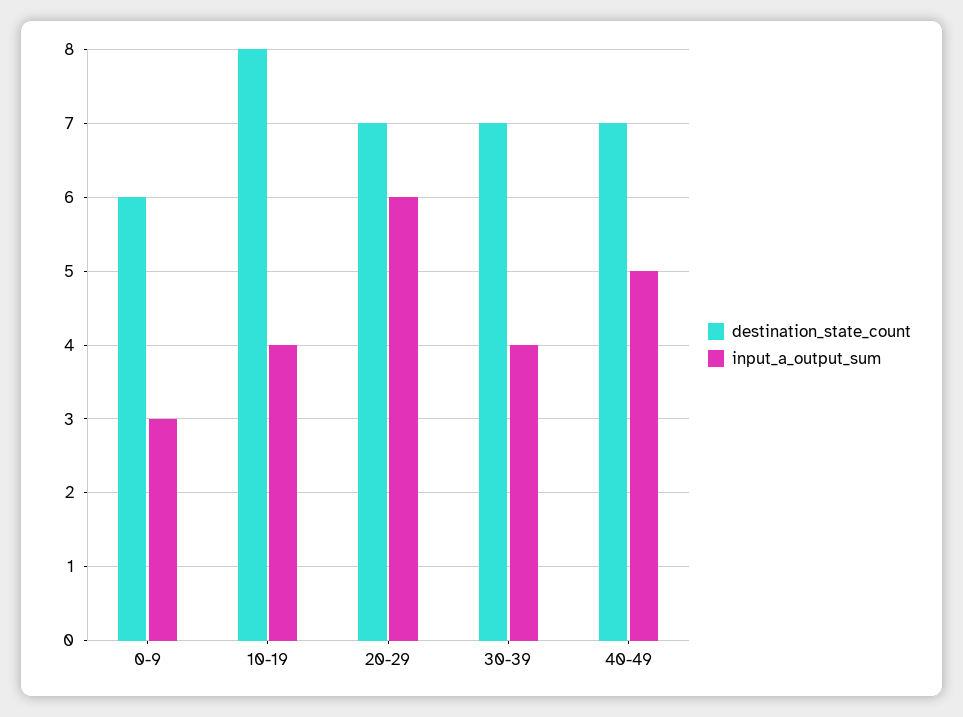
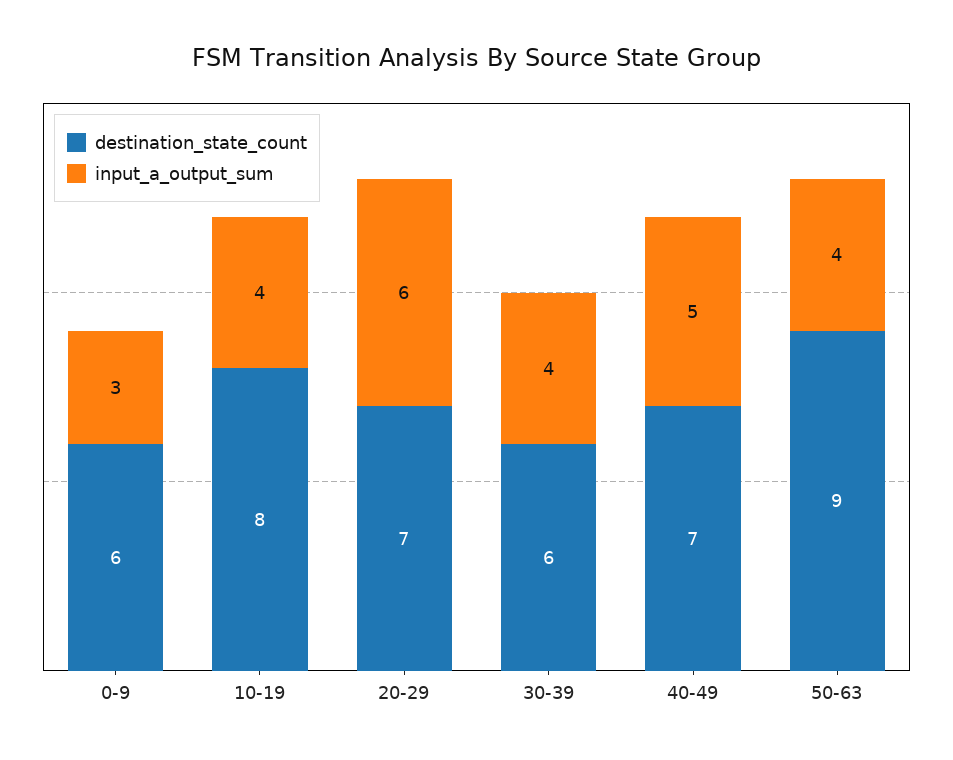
destination_state_count, 30-39: 7 -> 6
destination_state_count, 50-63: none -> 9
input_a_output_sum, 50-63: none -> 4

